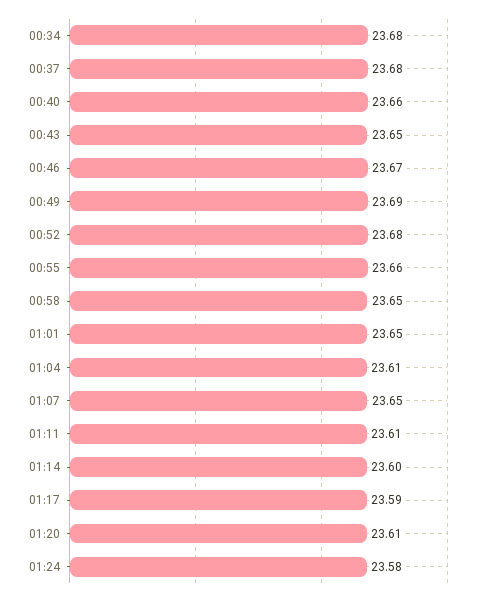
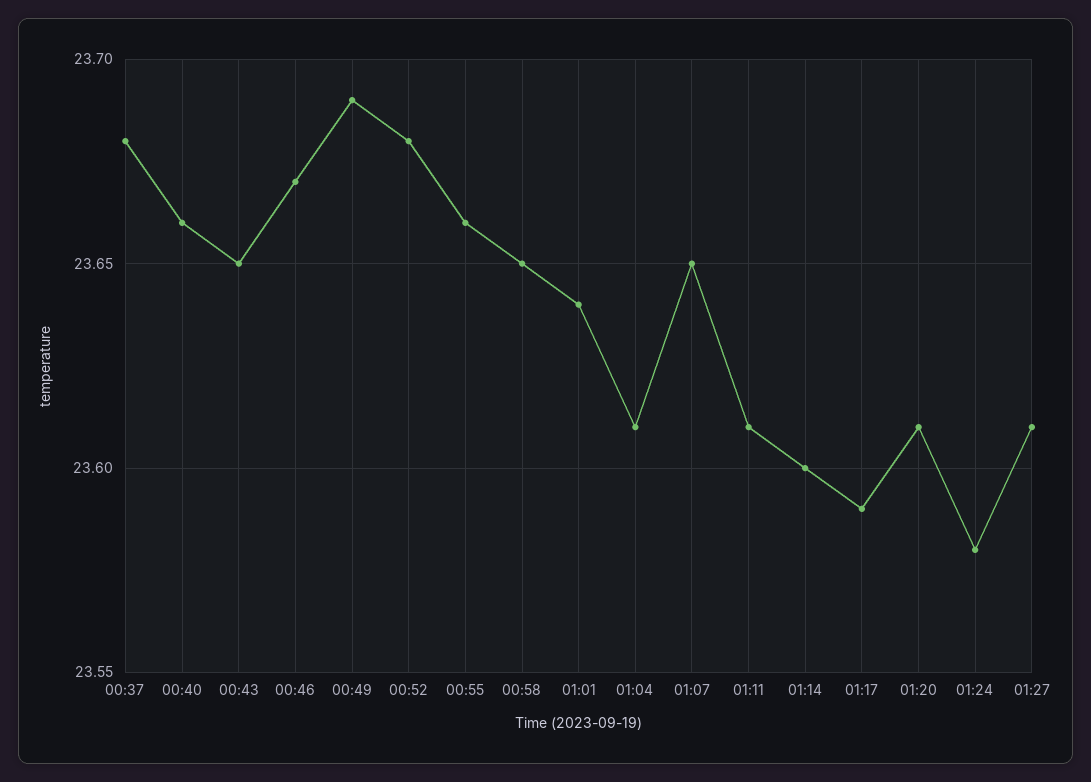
00:34: 23.68 -> none
01:01: 23.65 -> 23.64
01:27: none -> 23.61

